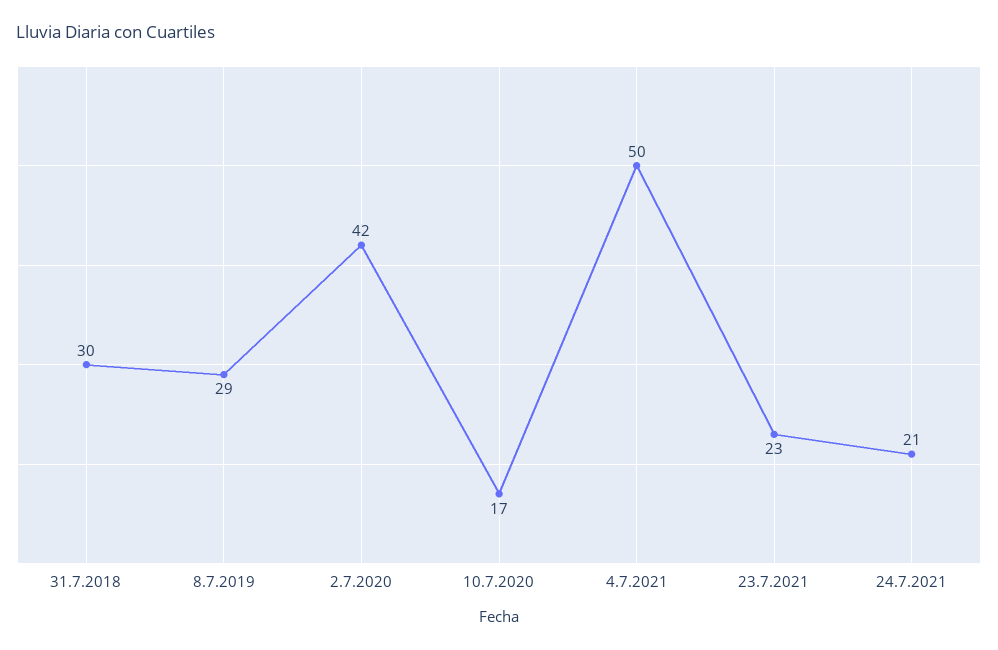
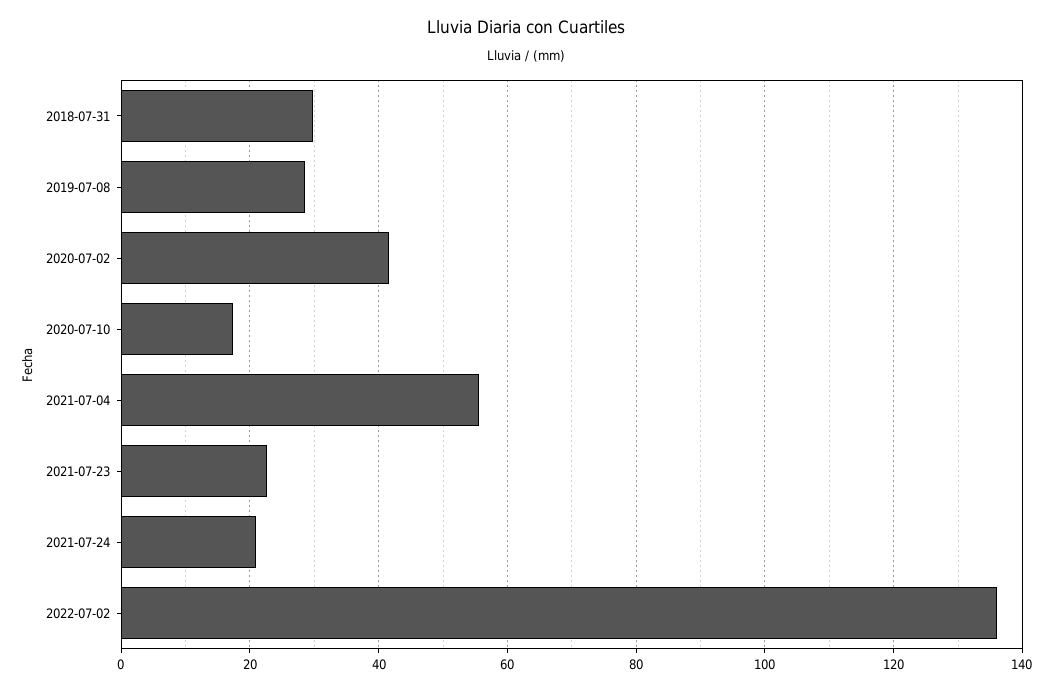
4.7.2021: 50 -> 56
2022-07-02: none -> 136

